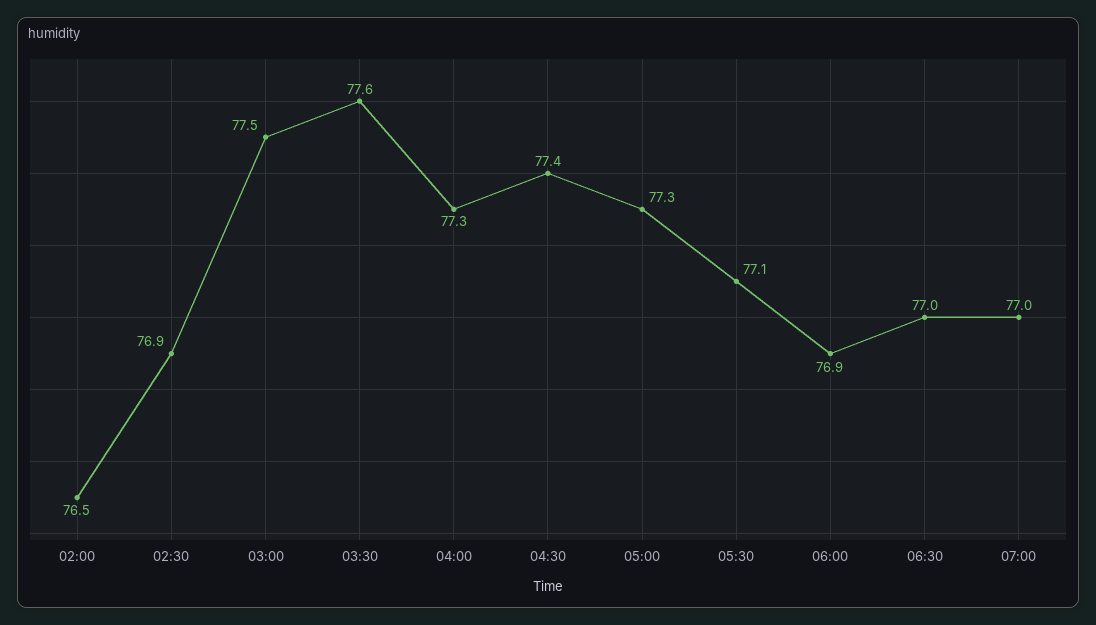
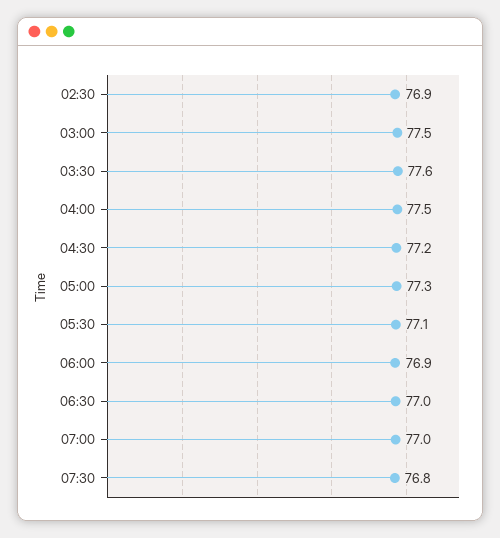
02:00: 76.5 -> none
04:00: 77.3 -> 77.5
04:30: 77.4 -> 77.2
07:30: none -> 76.8

